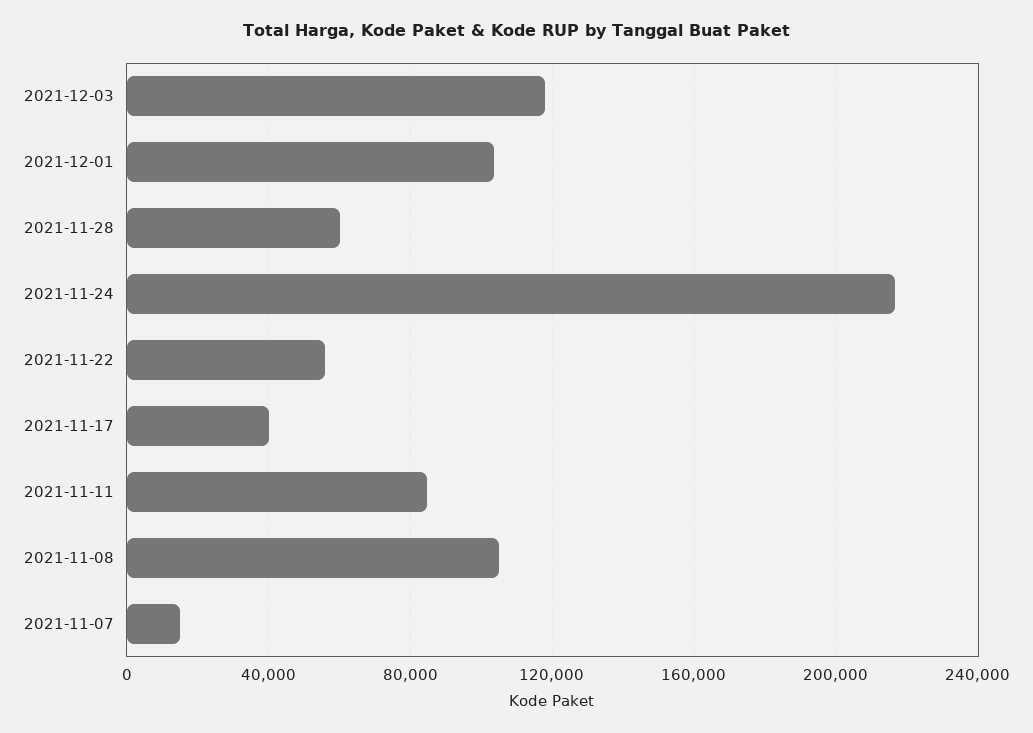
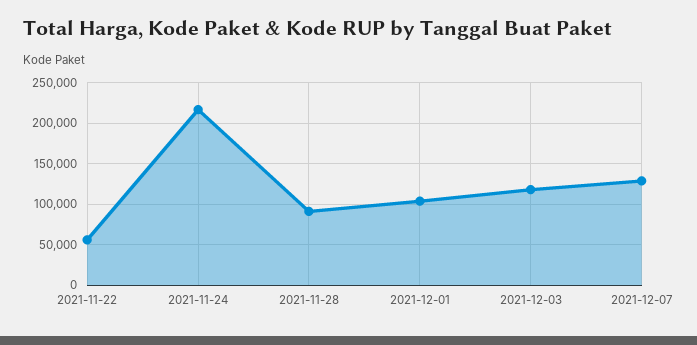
2021-11-28: 60000 -> 90000
2021-11-17: 40000 -> none
2021-11-11: 85000 -> none
2021-11-08: 105000 -> none
2021-11-07: 15000 -> none
2021-12-07: none -> 130000

